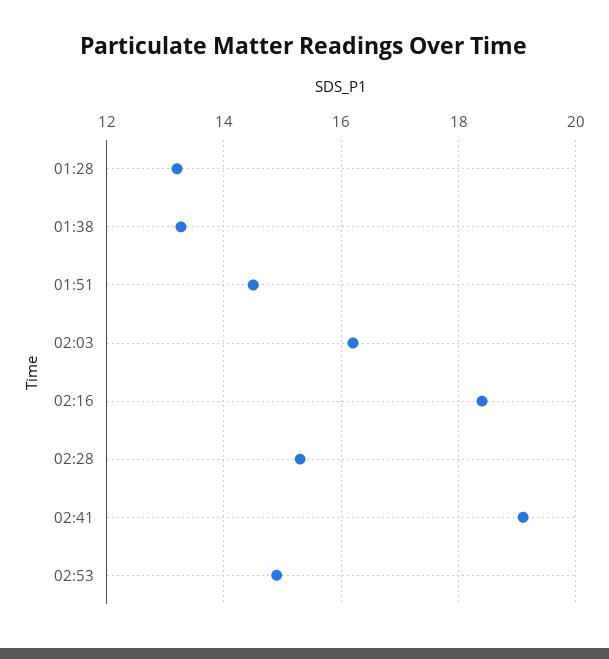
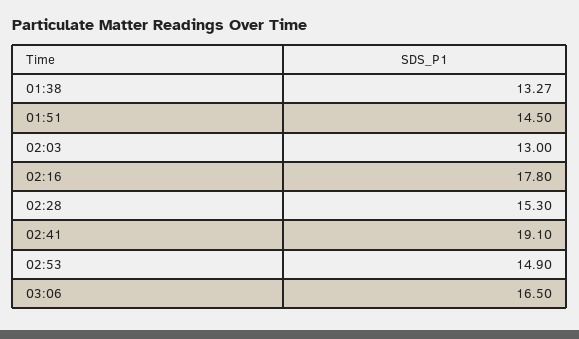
01:28: 13.2 -> none
02:03: 16.2 -> 13
02:16: 18.4 -> 17.8
03:06: none -> 16.5

